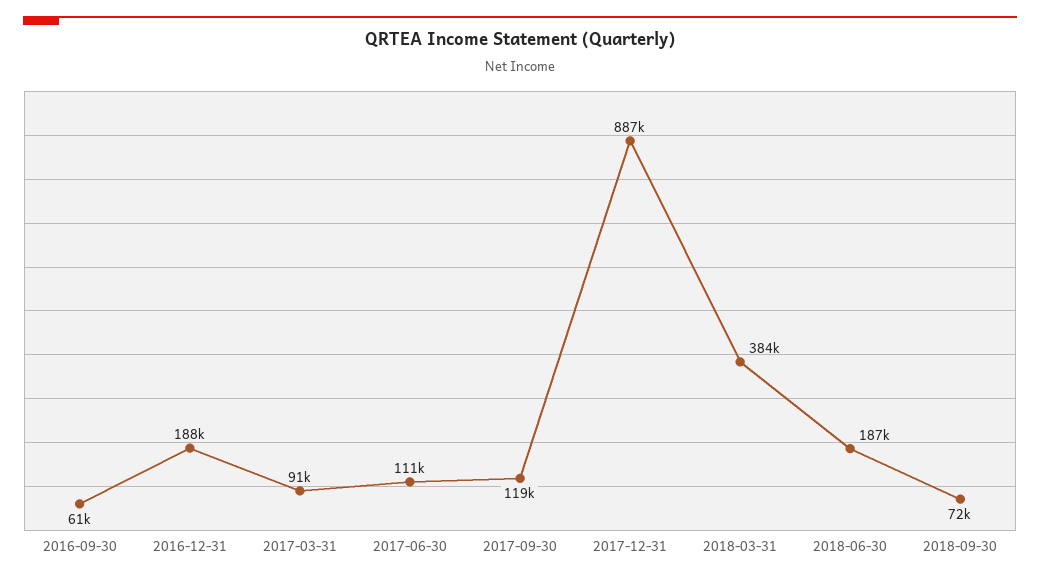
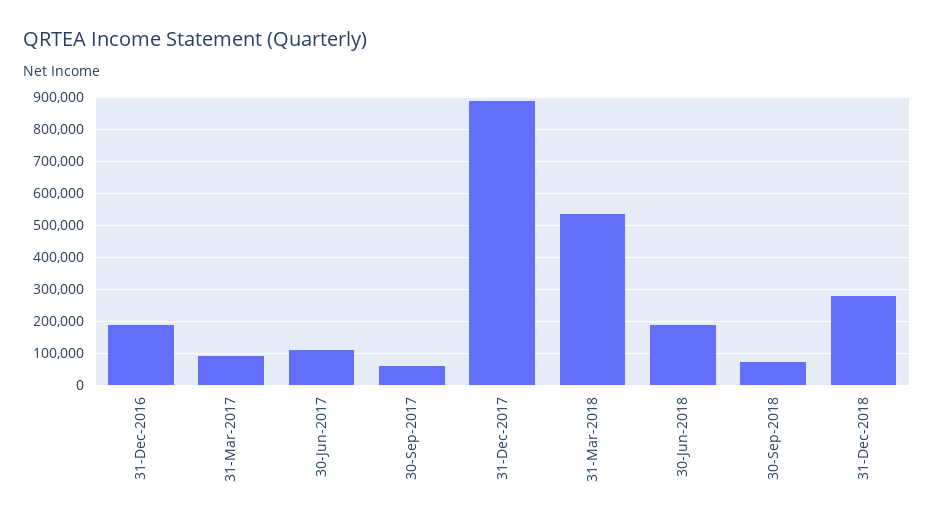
2016-09-30: 61000 -> none
2017-09-30: 119000 -> 60000
2018-03-31: 384000 -> 540000
31-Dec-2018: none -> 280000

